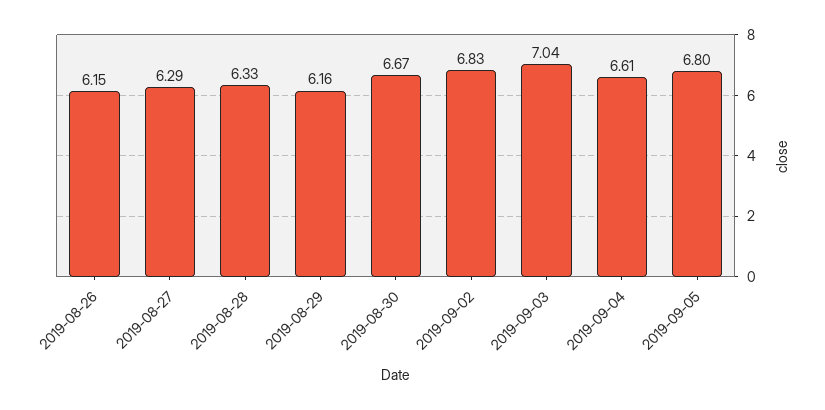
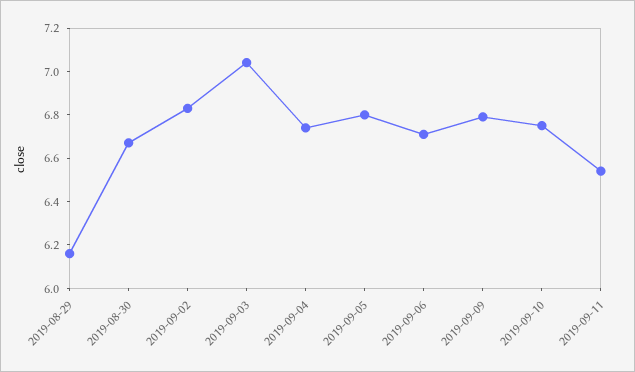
2019-08-26: 6.15 -> none
2019-08-27: 6.29 -> none
2019-08-28: 6.33 -> none
2019-09-04: 6.61 -> 6.75
2019-09-06: none -> 6.7
2019-09-09: none -> 6.8
2019-09-10: none -> 6.75
2019-09-11: none -> 6.55

